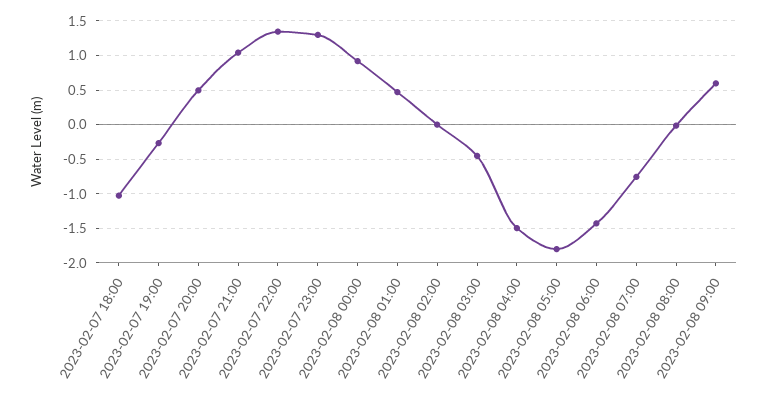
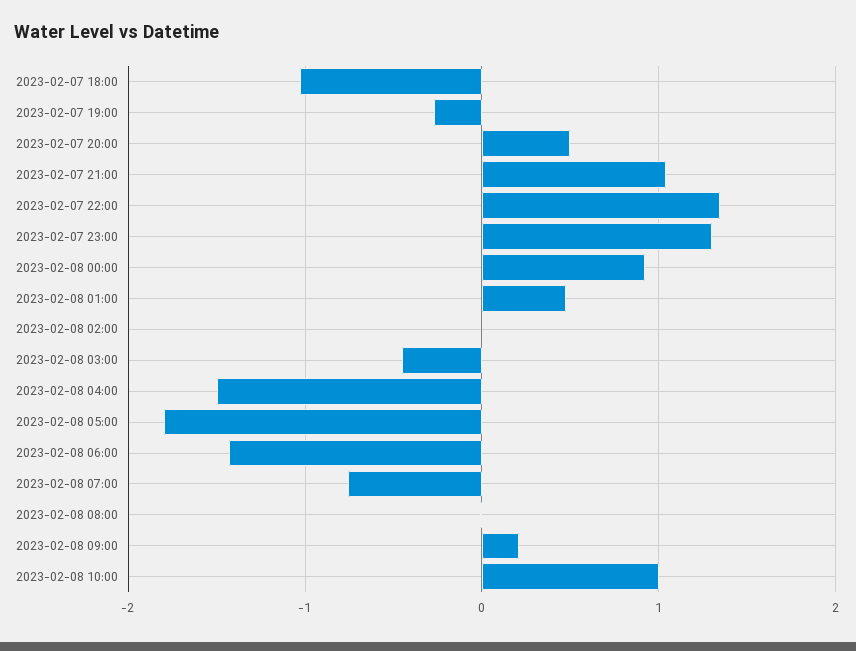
2023-02-08 09:00: 0.6 -> 0.2
2023-02-08 10:00: none -> 1

